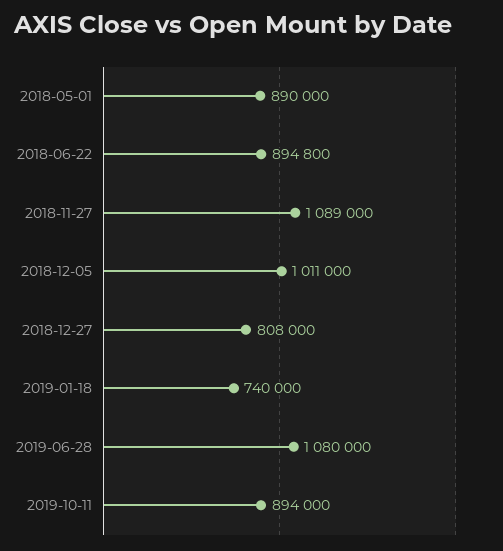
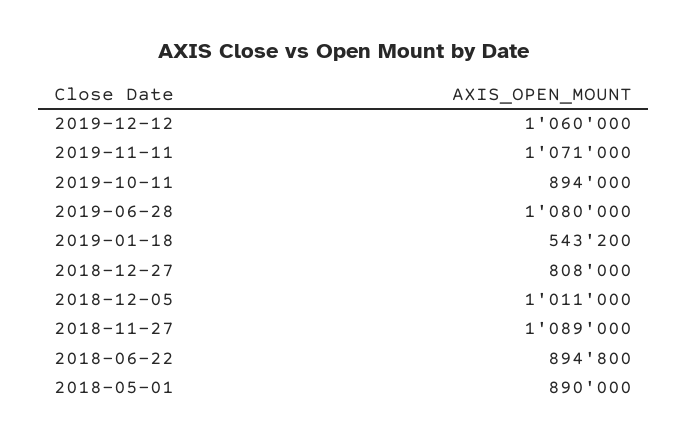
2019-01-18: 740000 -> 543200
2019-12-12: none -> 1060000
2019-11-11: none -> 1071000

